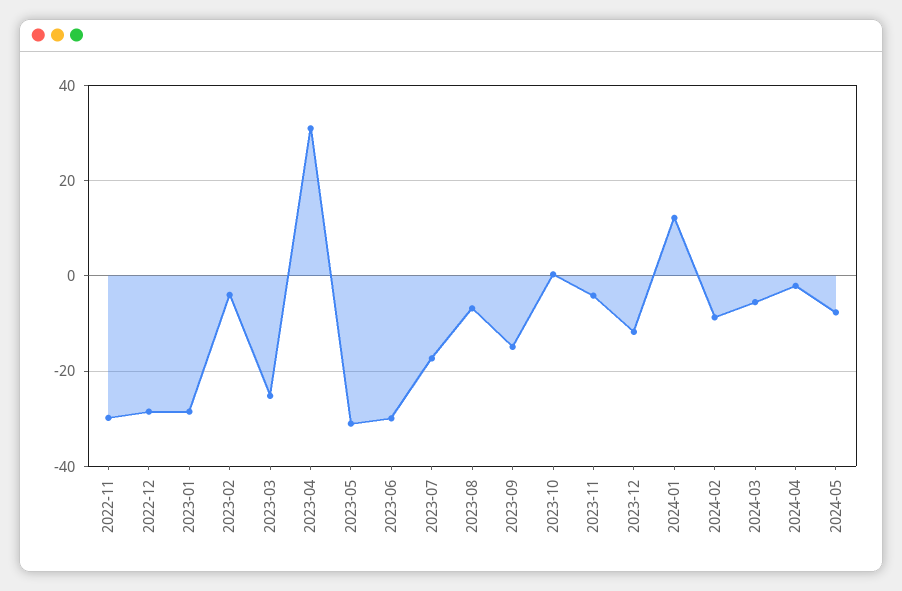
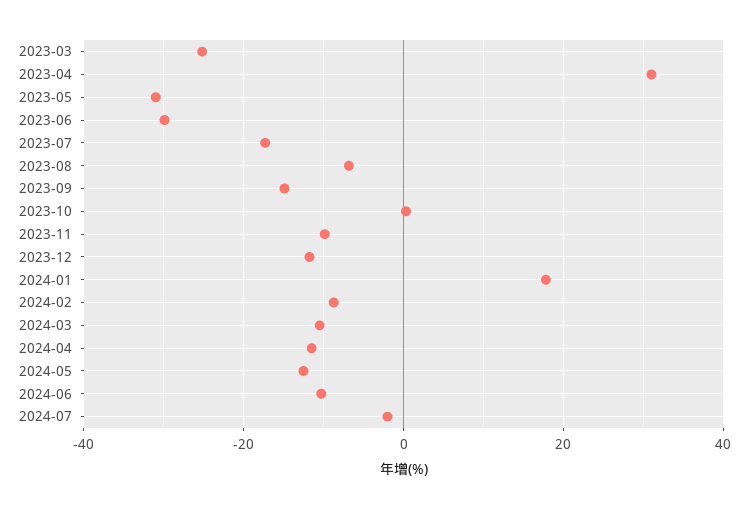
2022-11: -30 -> none
2022-12: -28 -> none
2023-01: -28 -> none
2023-02: -4 -> none
2023-11: -4 -> -10
2024-01: 12 -> 18
2024-03: -6 -> -10
2024-04: -2 -> -12
2024-05: -8 -> -12
2024-06: none -> -10
2024-07: none -> -2

